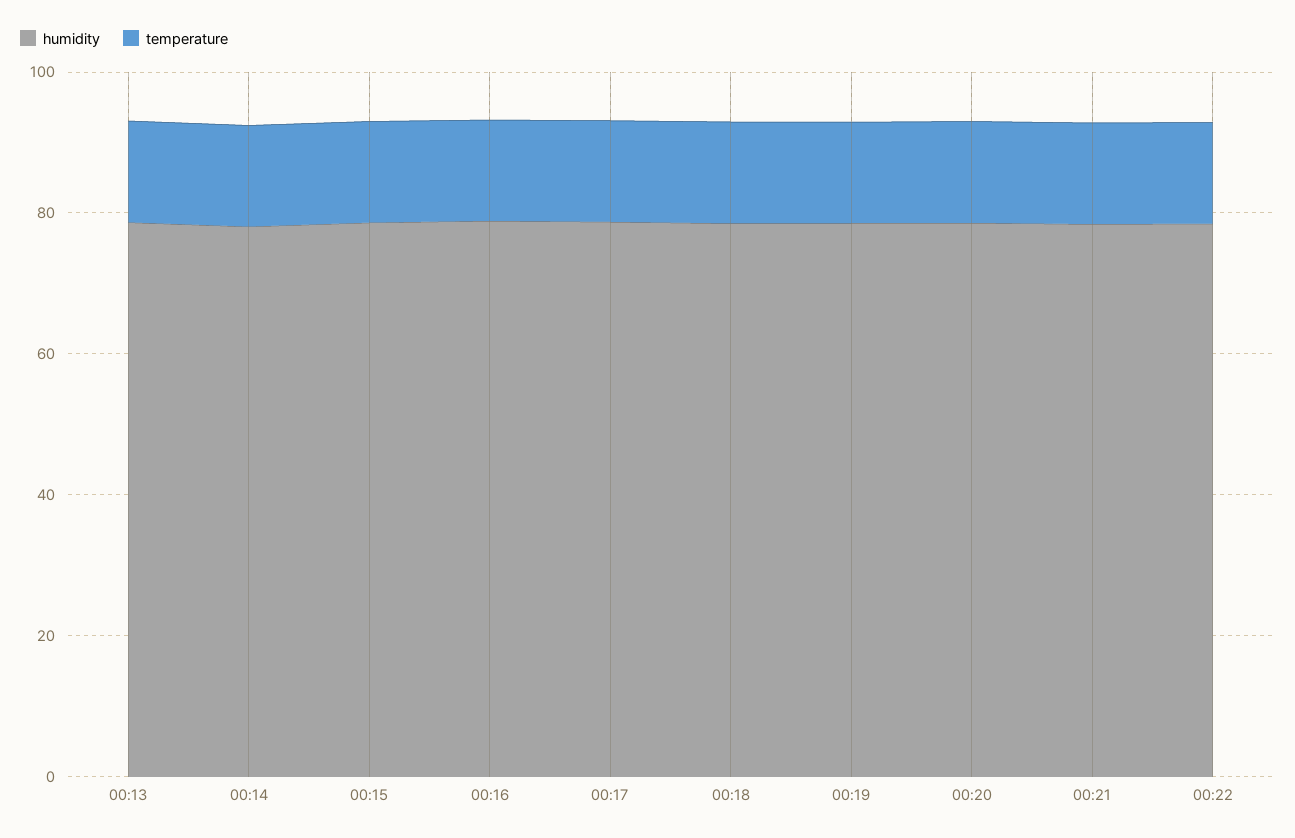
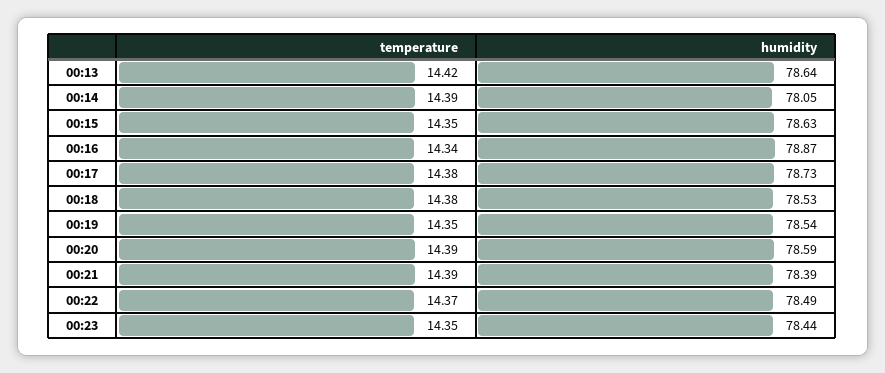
temperature, 00:23: none -> 14.35
humidity, 00:23: none -> 78.44

